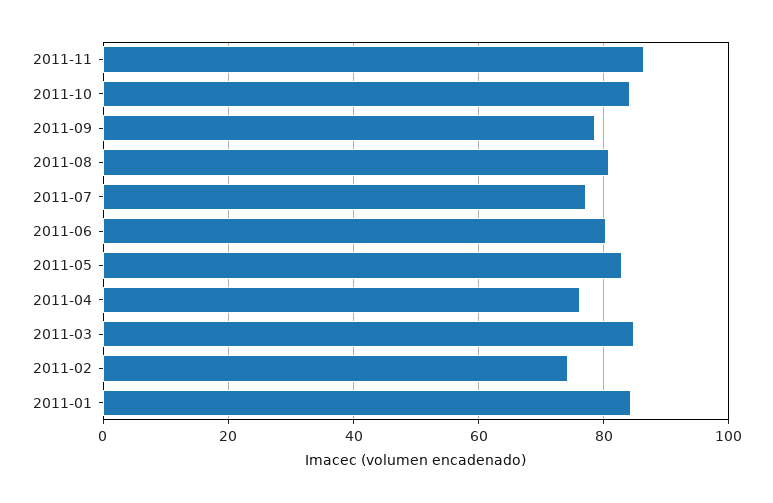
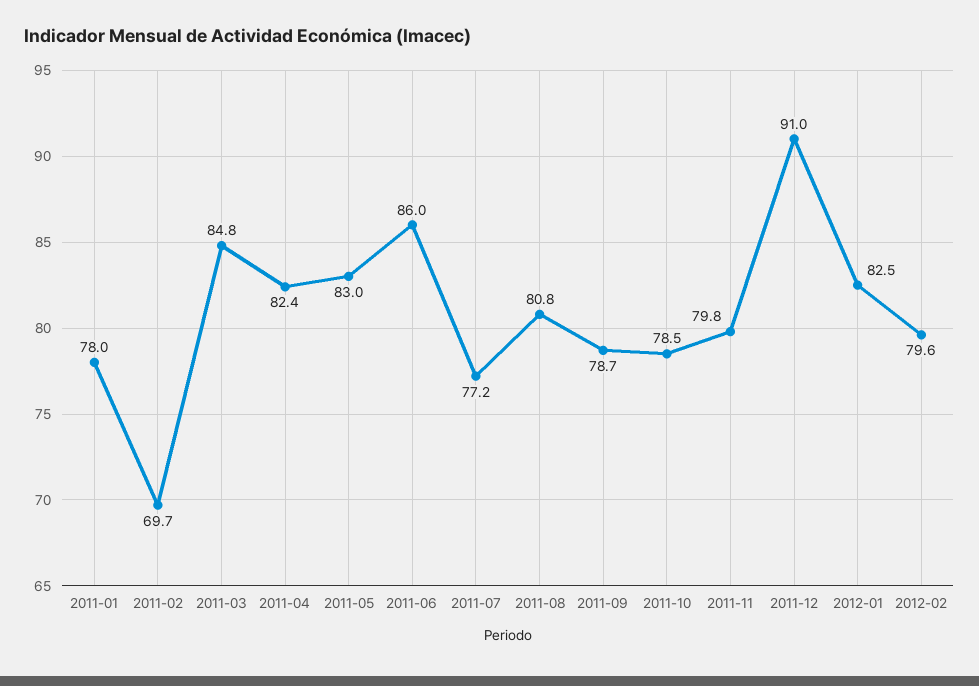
2011-11: 86 -> 79.8
2011-10: 84 -> 78.5
2011-06: 80 -> 86
2011-04: 76 -> 82.4
2011-02: 74 -> 69.7
2011-01: 84 -> 78
2011-12: none -> 91
2012-01: none -> 82.5
2012-02: none -> 79.6

